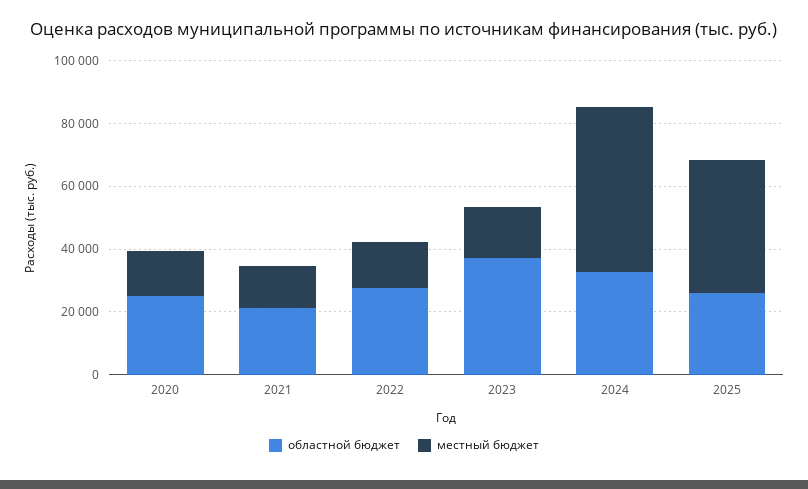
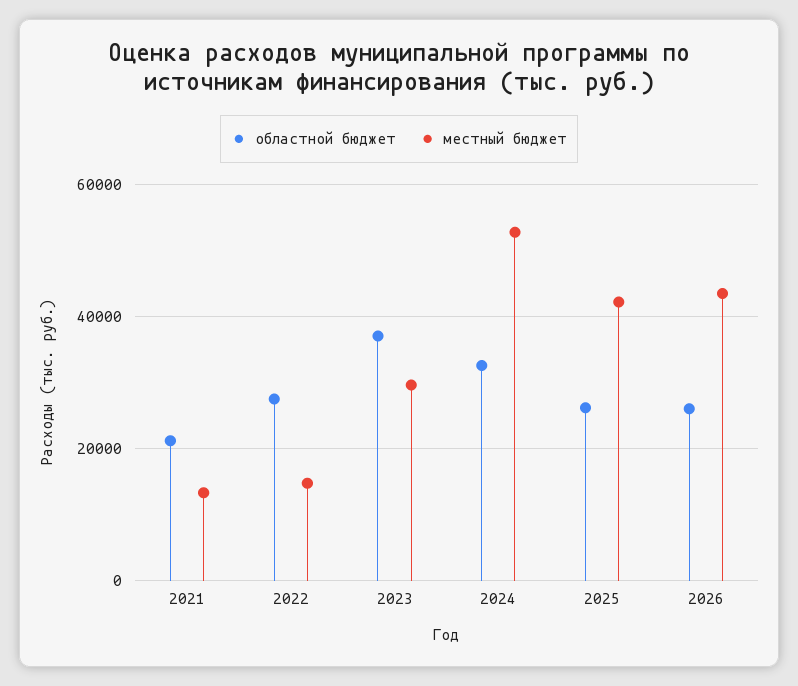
областной бюджет, 2020: 25000 -> none
местный бюджет, 2020: 15000 -> none
местный бюджет, 2023: 15000 -> 30000
областной бюджет, 2026: none -> 26000
местный бюджет, 2026: none -> 44000

